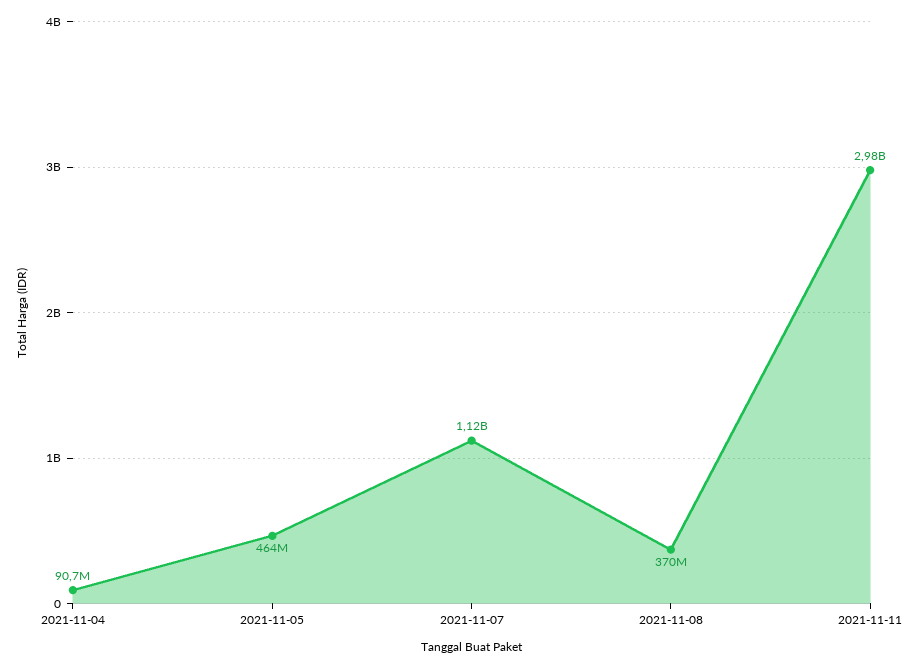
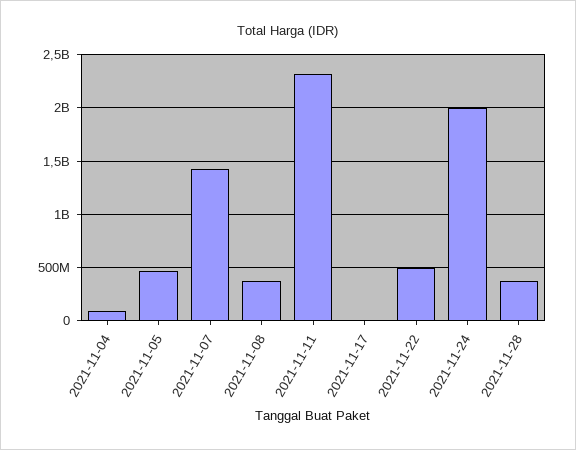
2021-11-07: 1120000000 -> 1400000000
2021-11-11: 2980000000 -> 2300000000
2021-11-17: none -> 0
2021-11-22: none -> 500000000
2021-11-24: none -> 2000000000
2021-11-28: none -> 400000000

